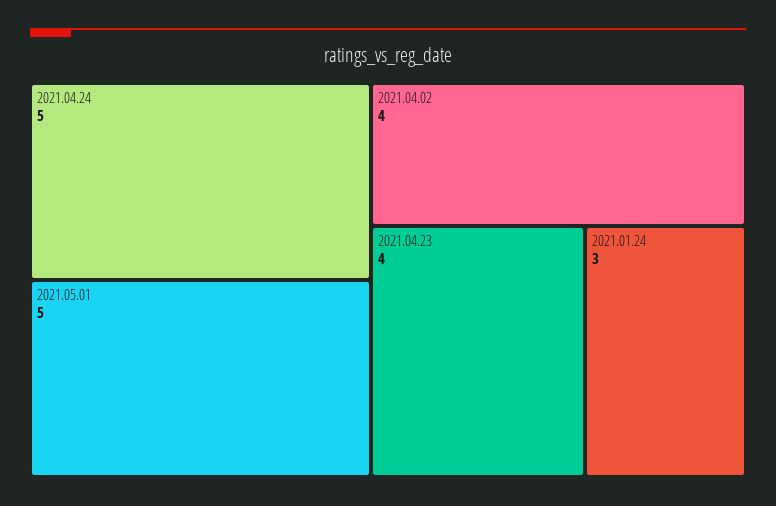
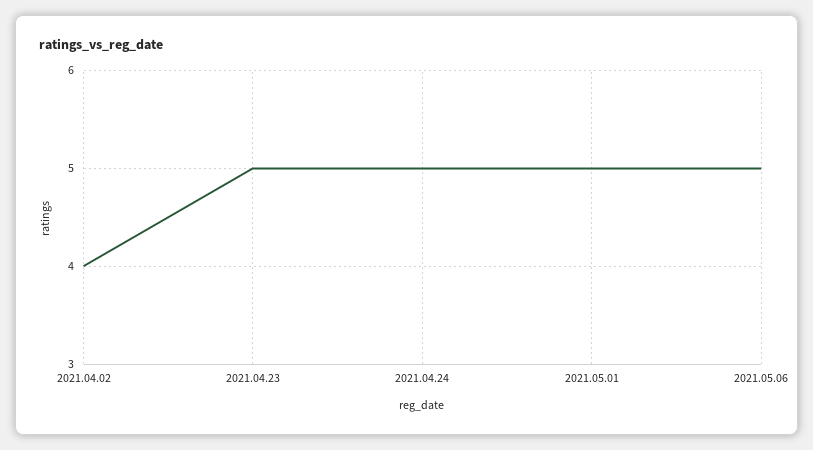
2021.04.23: 4 -> 5
2021.01.24: 3 -> none
2021.05.06: none -> 5

